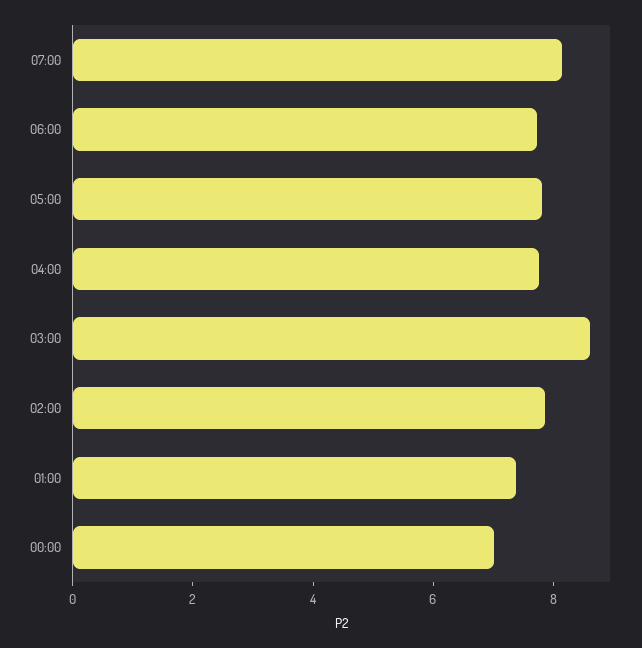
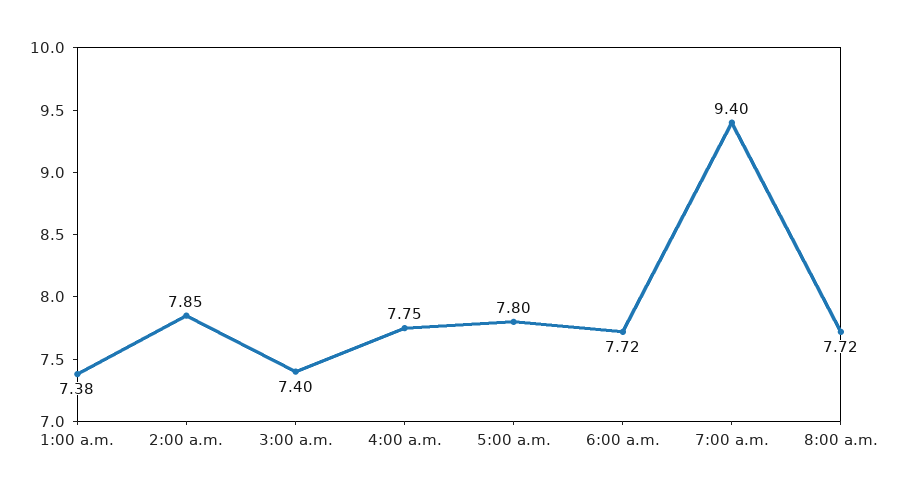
07:00: 8 -> 9.4
03:00: 8.5 -> 7.4
00:00: 7 -> none
8:00 a.m.: none -> 7.72

